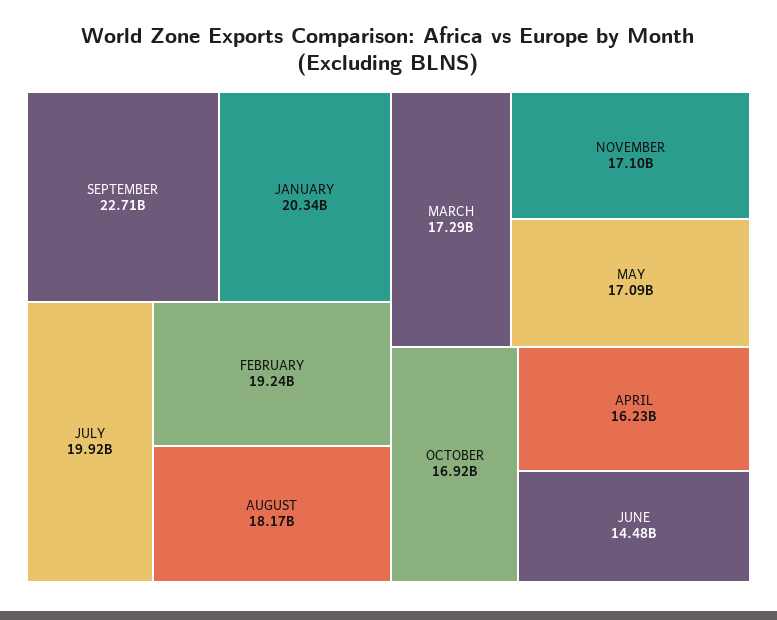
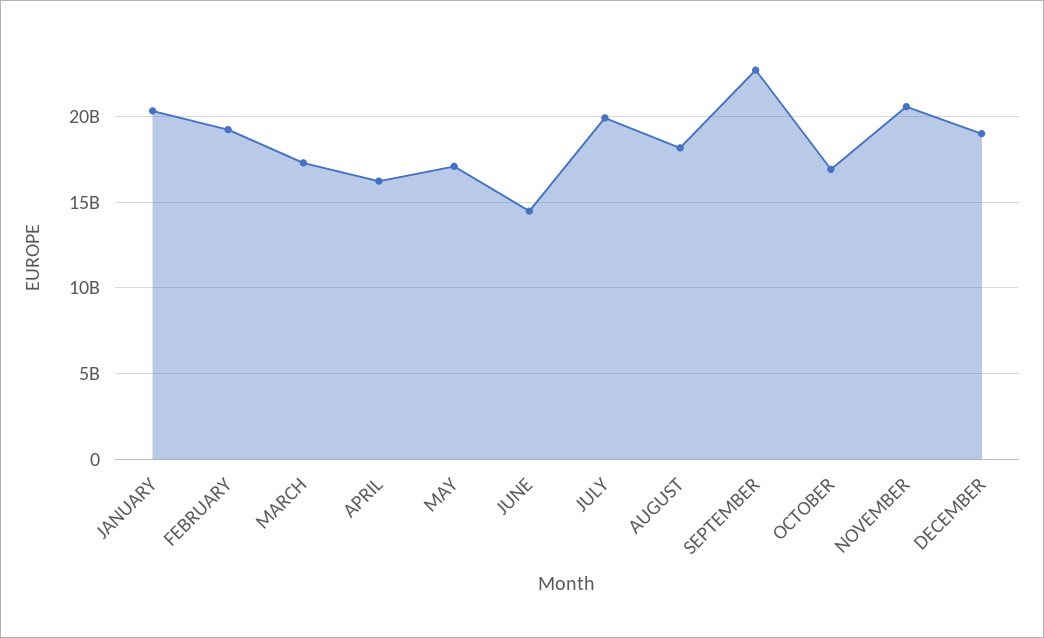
NOVEMBER: 17100000000 -> 20500000000
DECEMBER: none -> 19000000000

